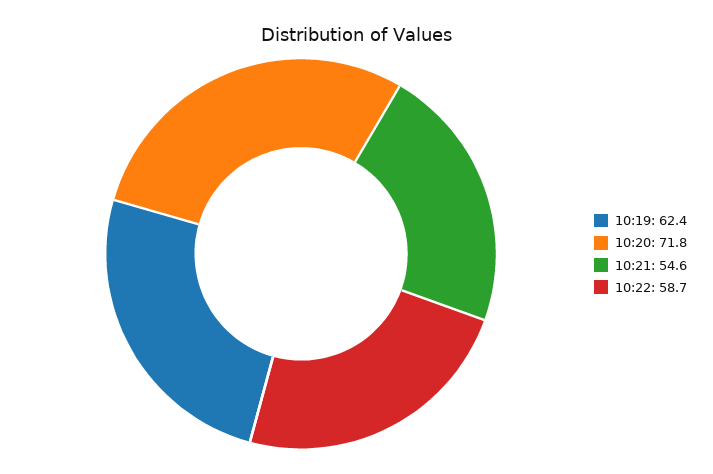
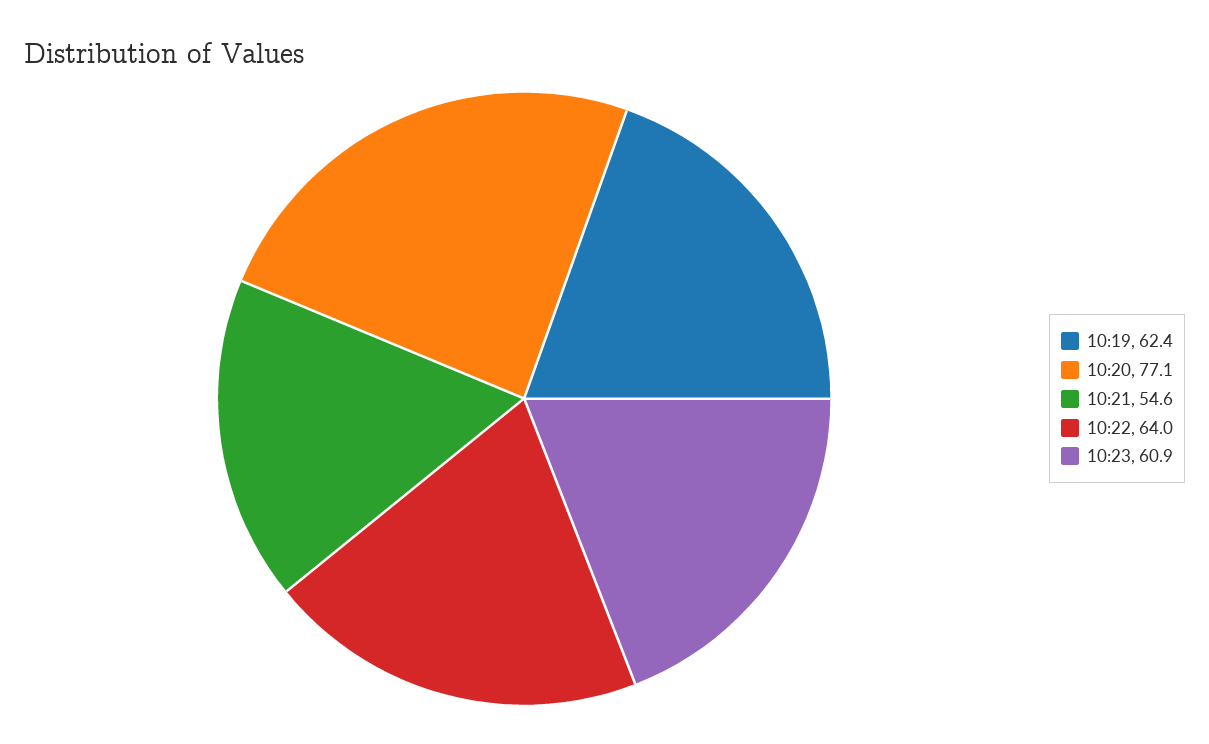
10:20: 71.8 -> 77.1
10:22: 58.7 -> 64
10:23: none -> 60.9

